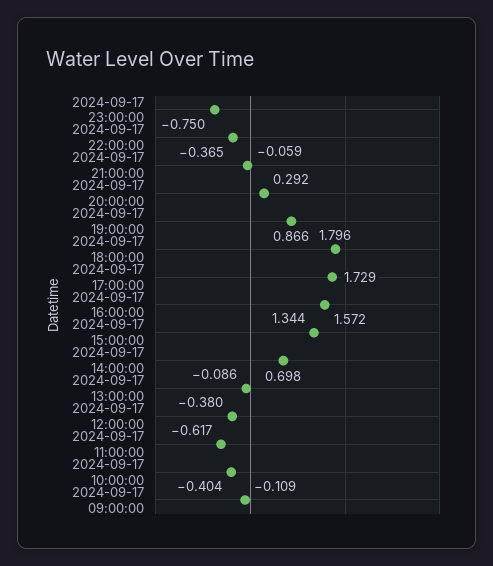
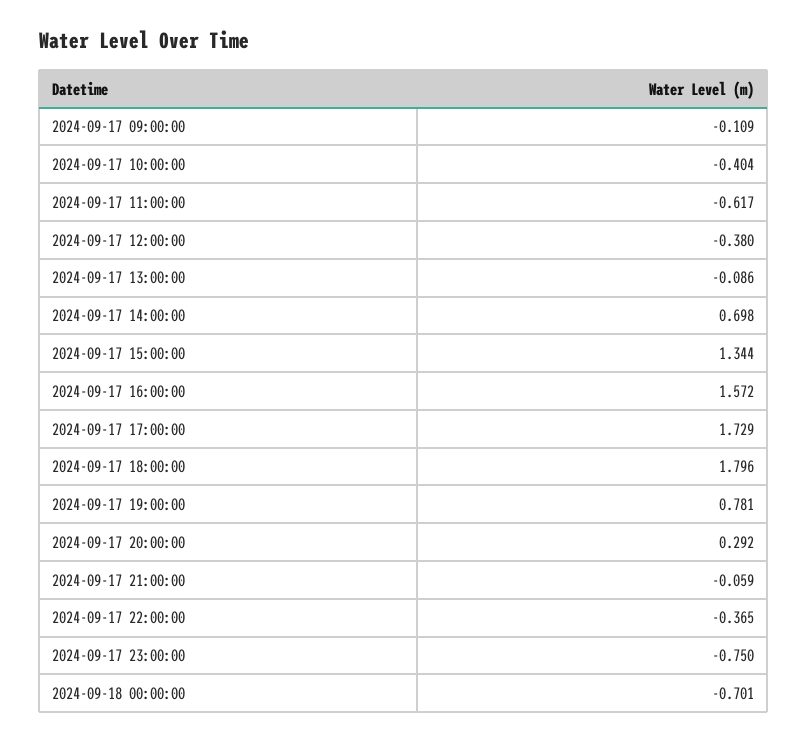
2024-09-17 19:00:00: 0.866 -> 0.781
2024-09-18 00:00:00: none -> -0.701

